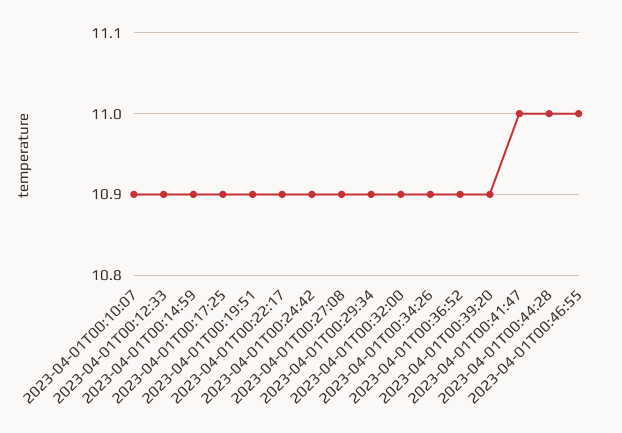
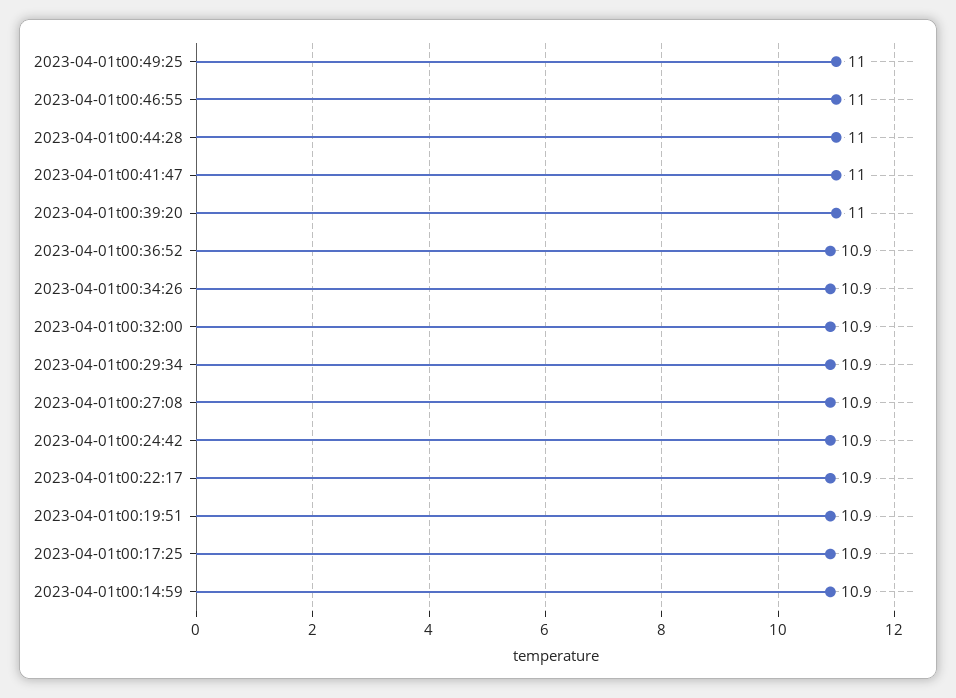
2023-04-01T00:10:07: 10.9 -> none
2023-04-01T00:12:33: 10.9 -> none
2023-04-01T00:39:20: 10.9 -> 11
2023-04-01t00:49:25: none -> 11

